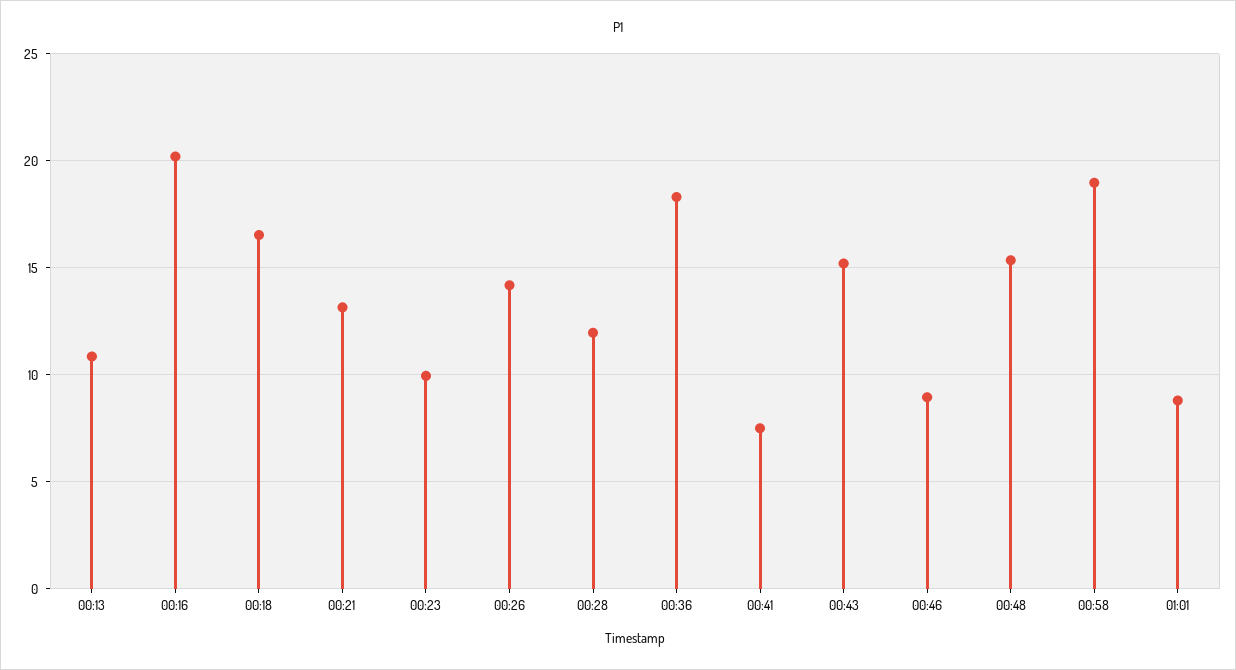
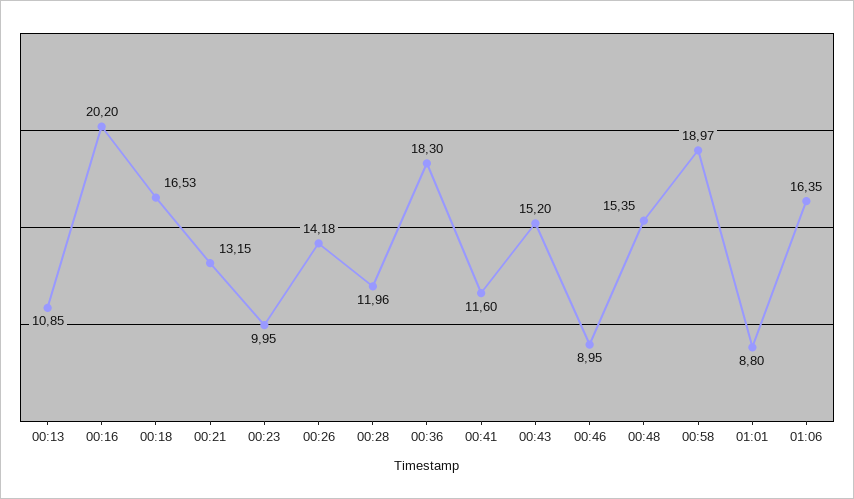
00:41: 7.5 -> 11.6
01:06: none -> 16.35

